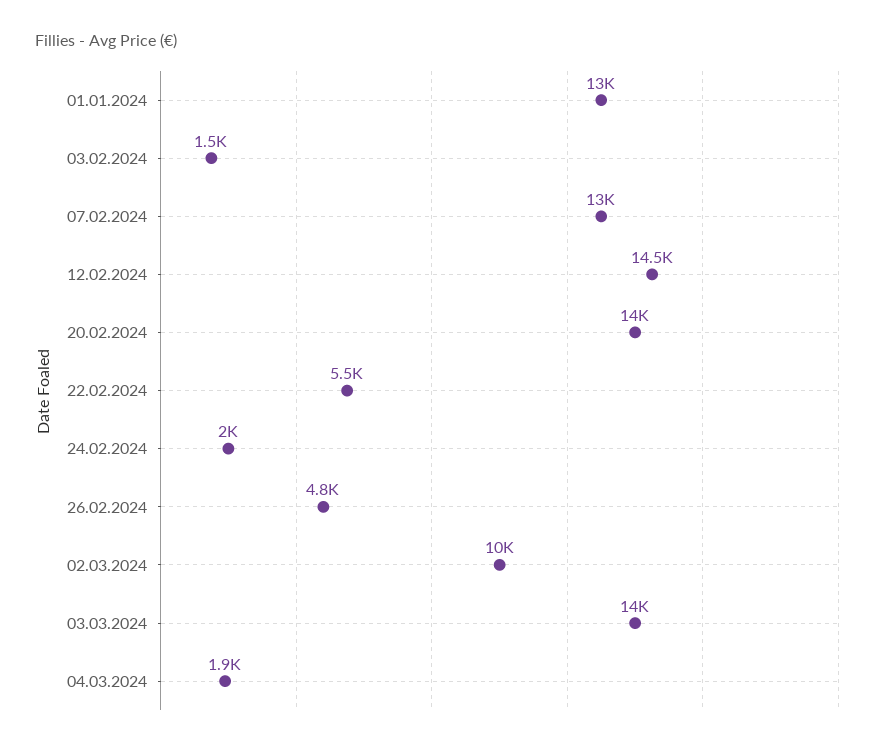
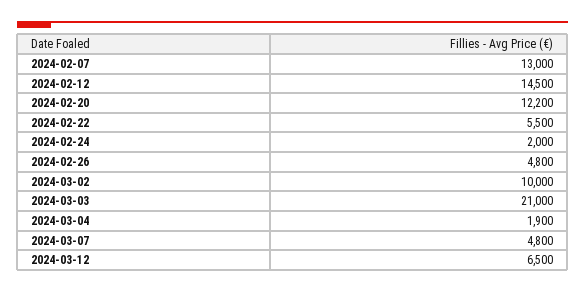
01.01.2024: 13000 -> none
03.02.2024: 1500 -> none
20.02.2024: 14000 -> 12200
03.03.2024: 14000 -> 21000
2024-03-07: none -> 4800
2024-03-12: none -> 6500

